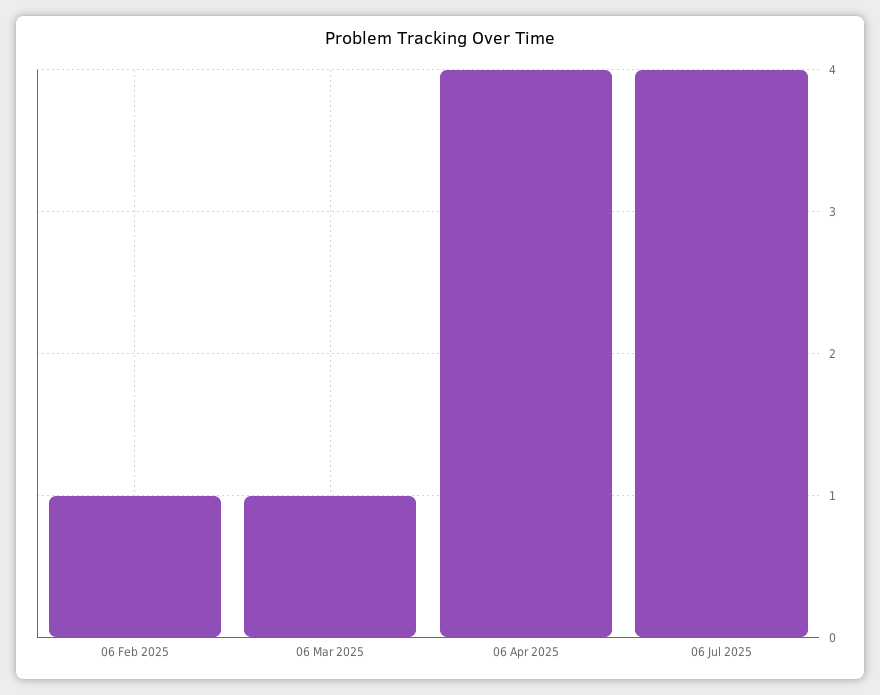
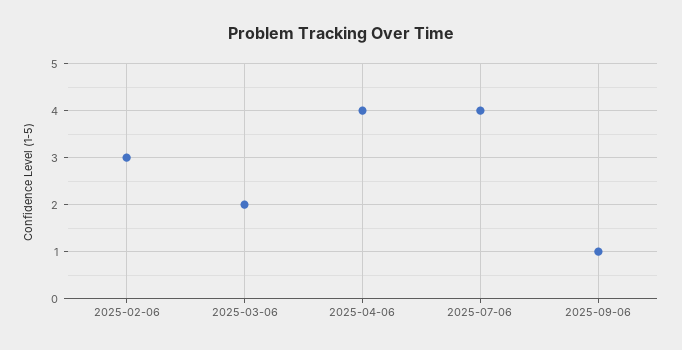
06 Feb 2025: 1 -> 3
06 Mar 2025: 1 -> 2
2025-09-06: none -> 1

